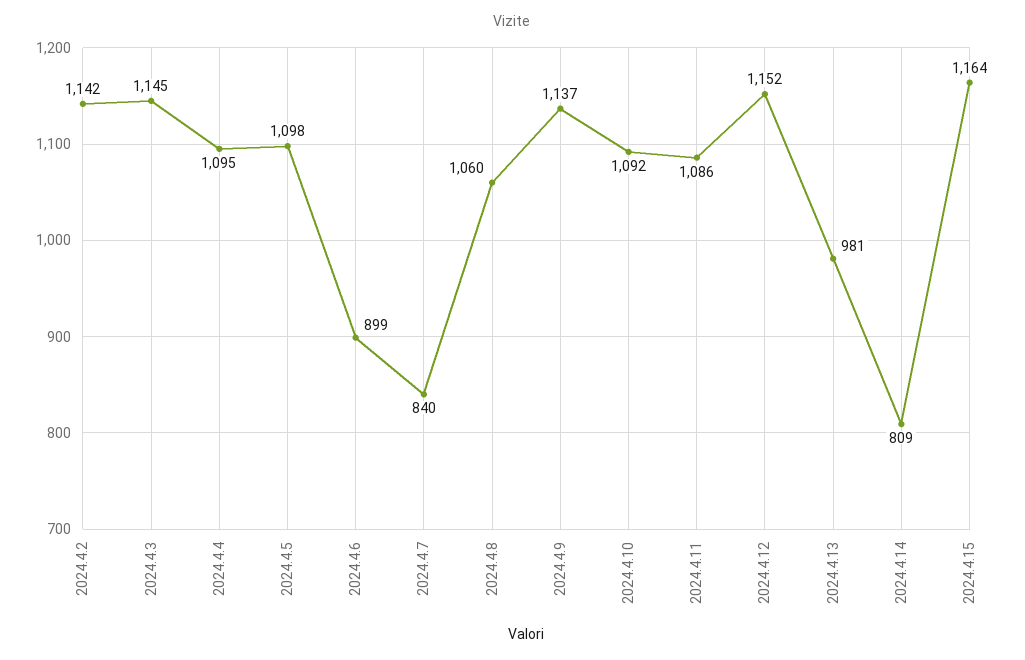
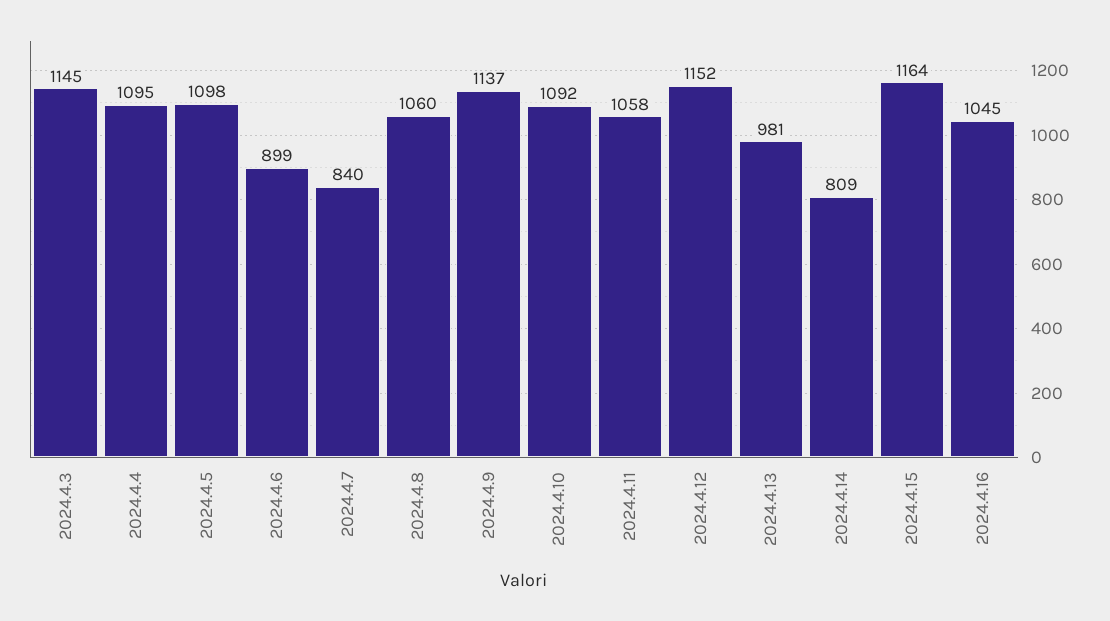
2024.4.2: 1142 -> none
2024.4.11: 1086 -> 1058
2024.4.16: none -> 1045

